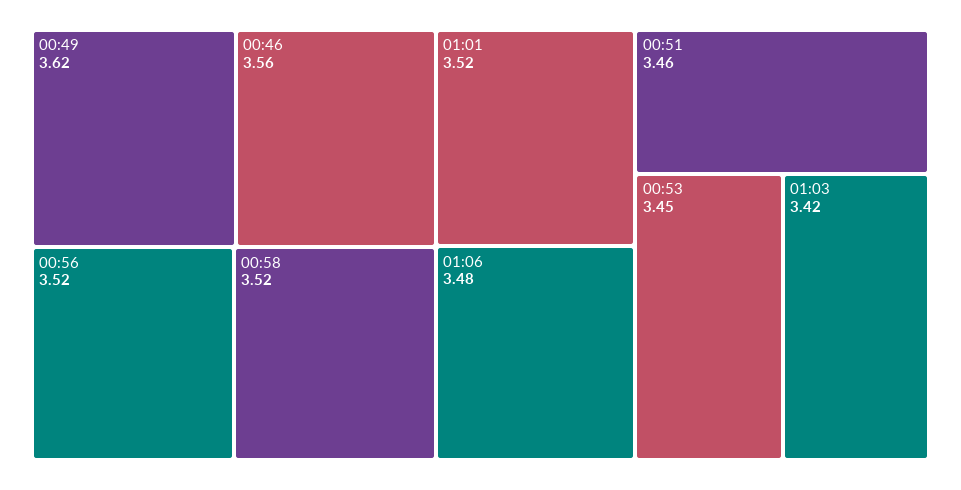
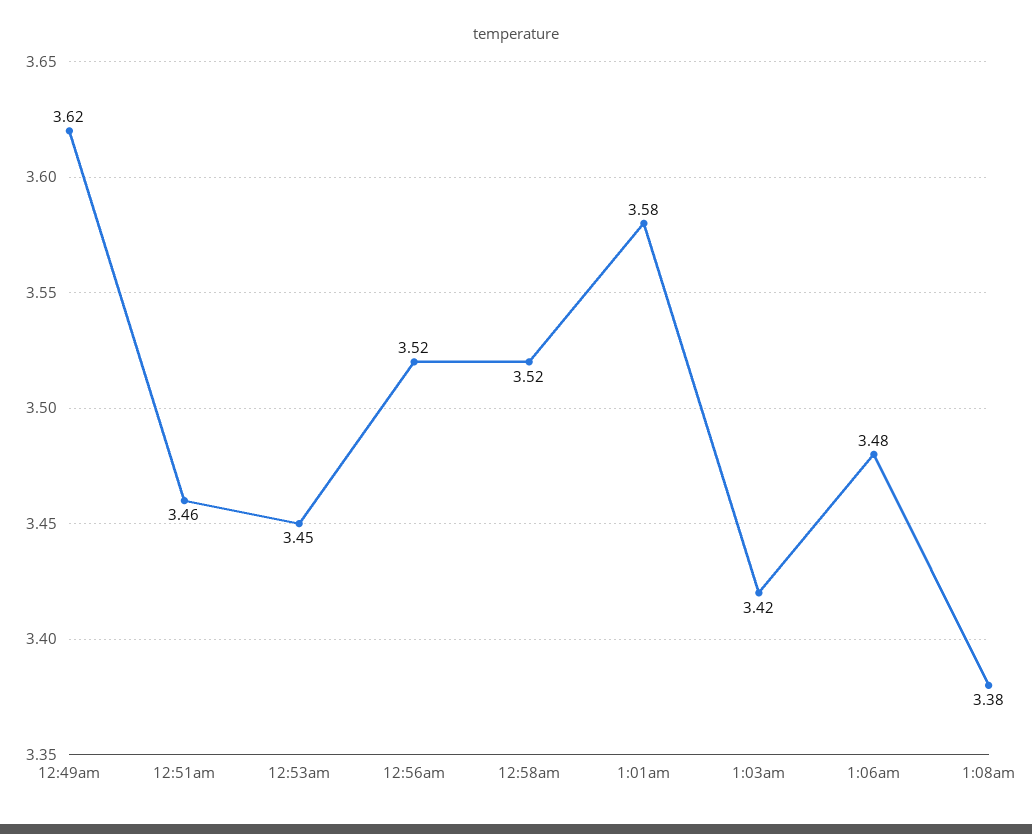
00:46: 3.56 -> none
01:01: 3.52 -> 3.58
1:08am: none -> 3.38

